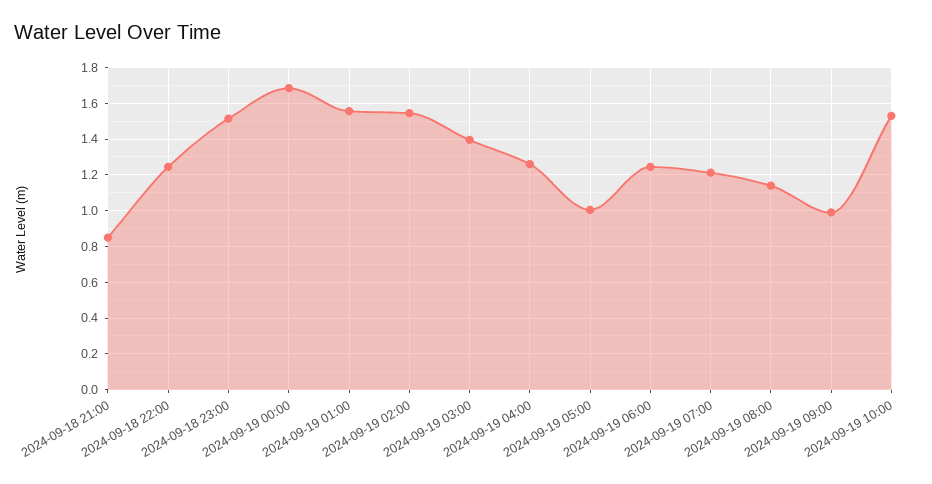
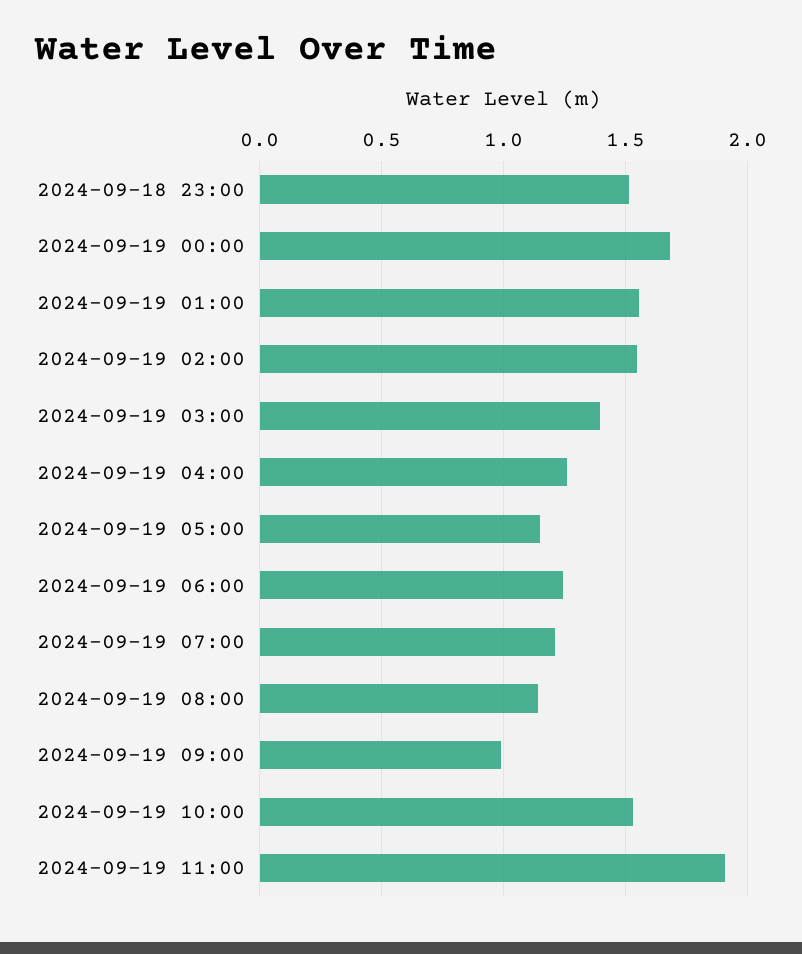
2024-09-18 21:00: 0.85 -> none
2024-09-18 22:00: 1.25 -> none
2024-09-19 05:00: 1 -> 1.15
2024-09-19 11:00: none -> 1.9

